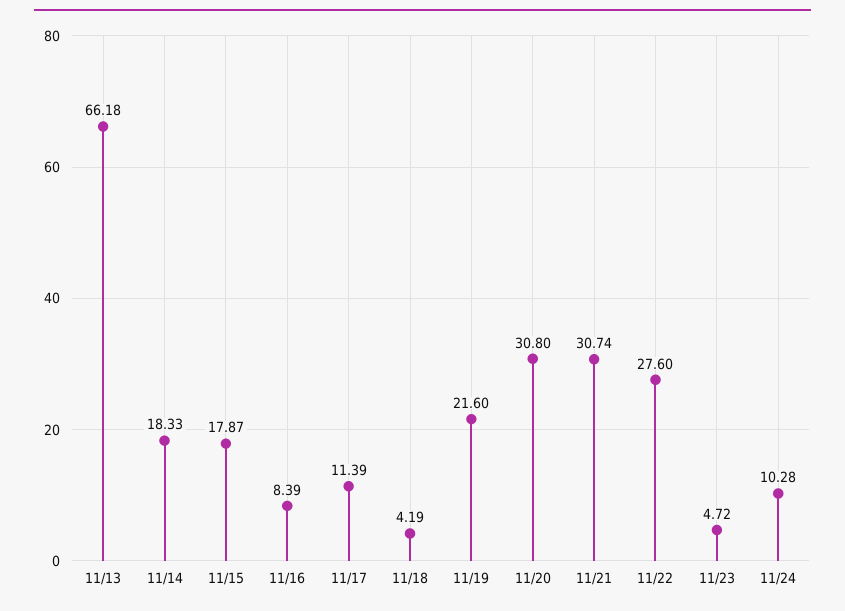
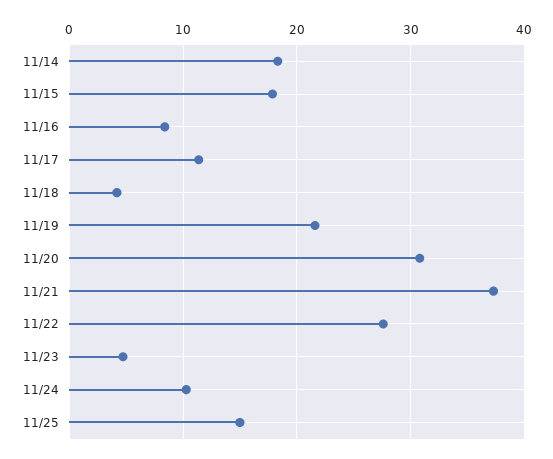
11/13: 66.18 -> none
11/21: 30.74 -> 37
11/25: none -> 15

